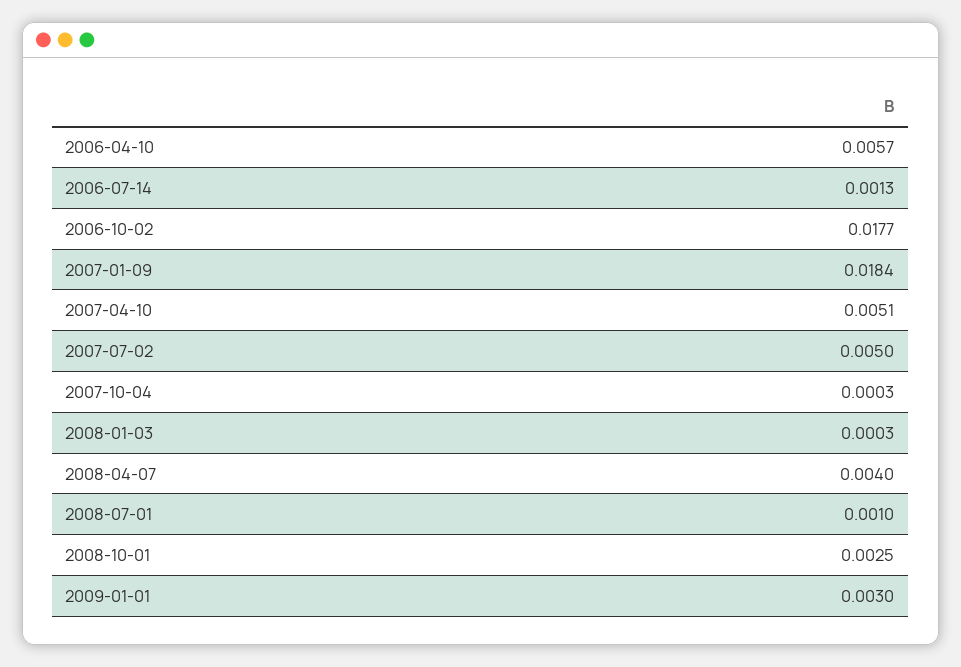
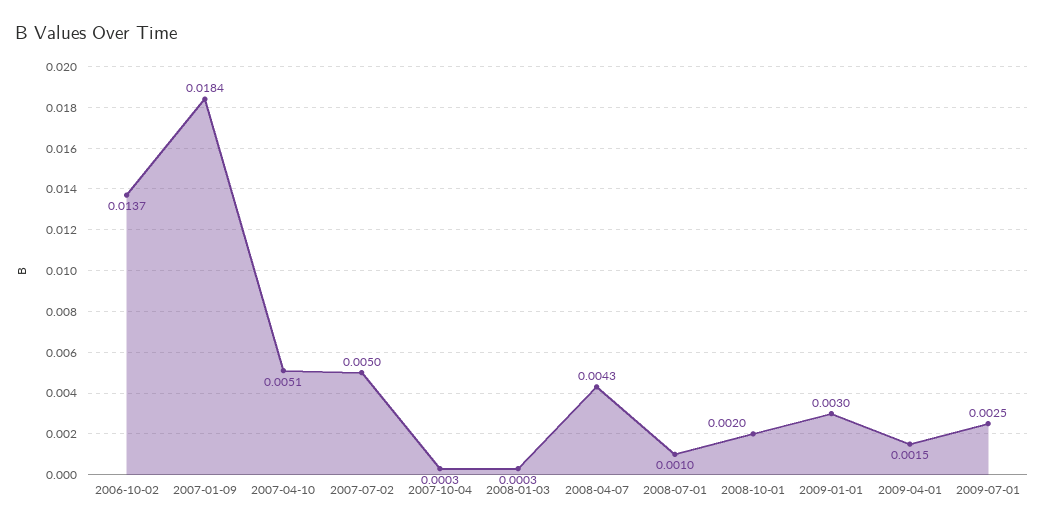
2006-04-10: 0.0057 -> none
2006-07-14: 0.0013 -> none
2006-10-02: 0.0177 -> 0.0137
2008-04-07: 0.004 -> 0.0043
2008-10-01: 0.0025 -> 0.002
2009-04-01: none -> 0.0015
2009-07-01: none -> 0.0025

